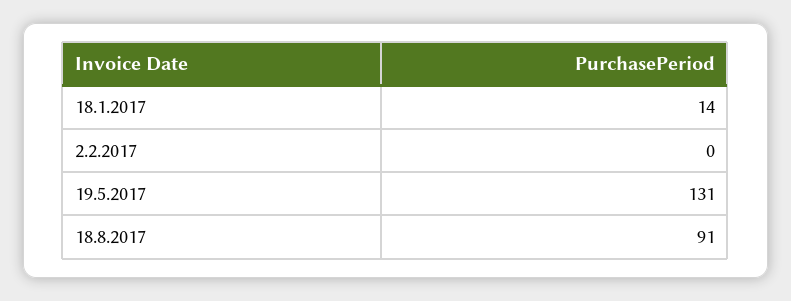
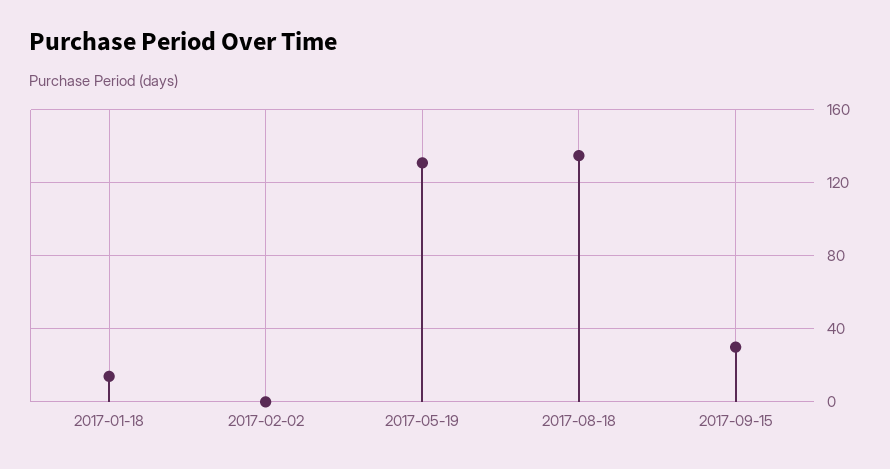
18.8.2017: 91 -> 135
2017-09-15: none -> 30

